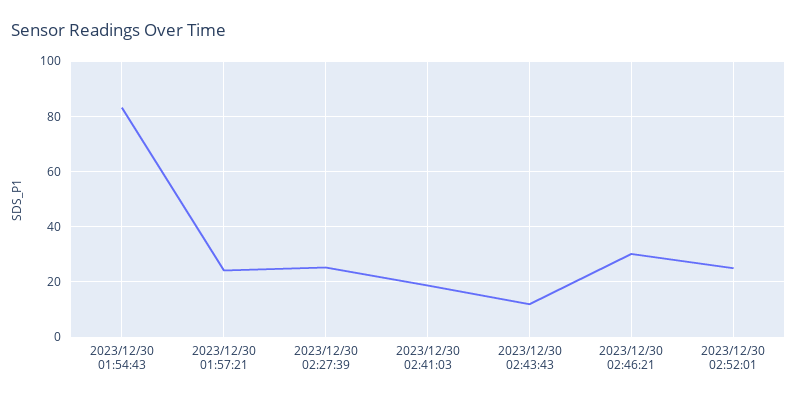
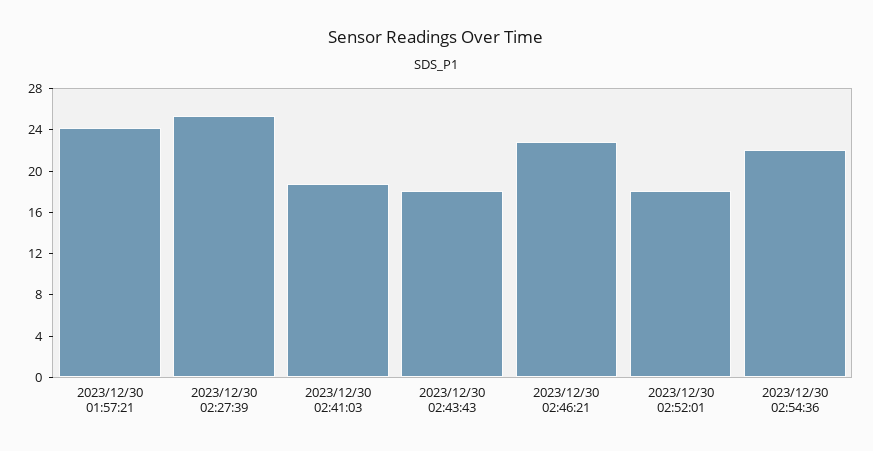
2023/12/30 01:54:43: 82.5 -> none
2023/12/30 02:43:43: 12.5 -> 18
2023/12/30 02:46:21: 30 -> 23
2023/12/30 02:52:01: 25 -> 18
2023/12/30 02:54:36: none -> 22

